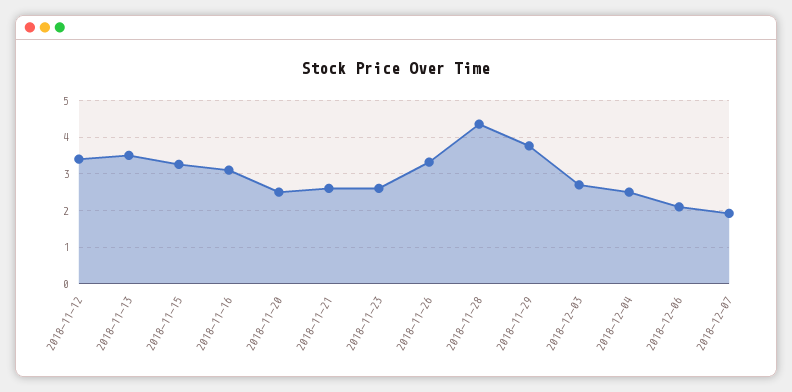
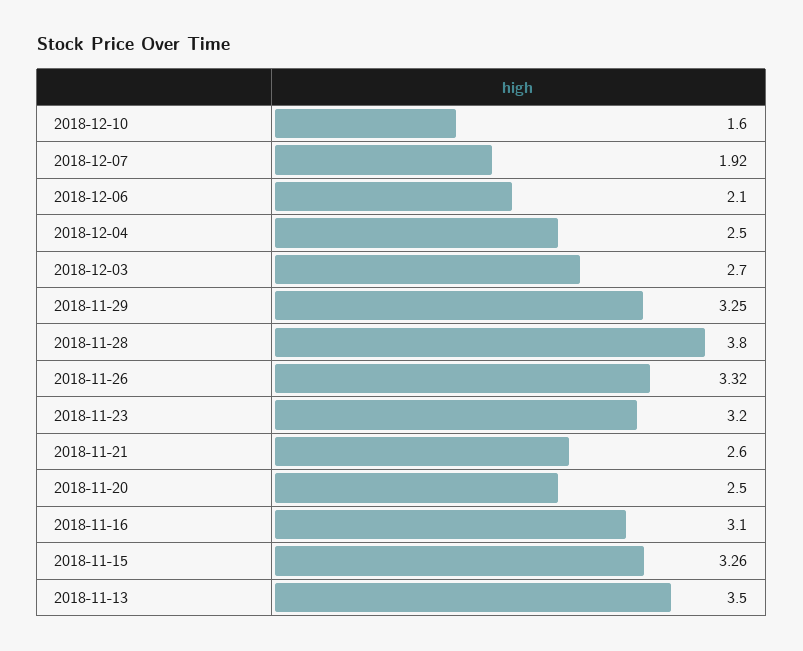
2018-11-12: 3.4 -> none
2018-11-23: 2.6 -> 3.2
2018-11-28: 4.4 -> 3.8
2018-11-29: 3.8 -> 3.25
2018-12-10: none -> 1.6

